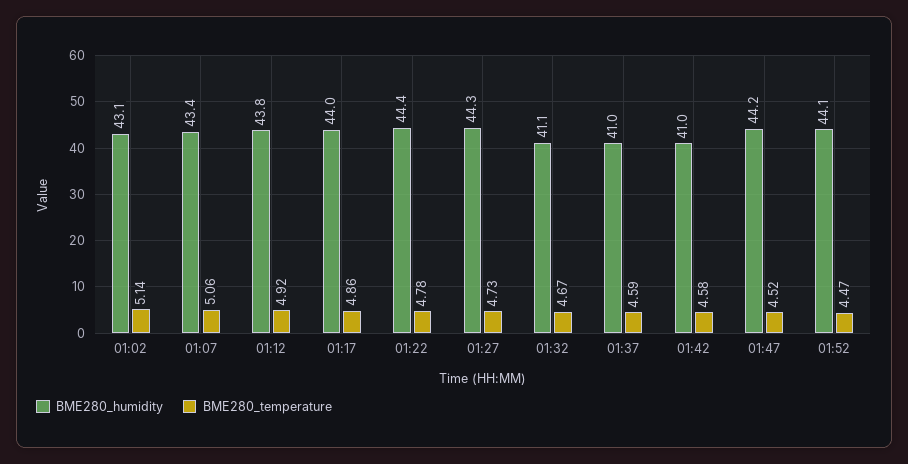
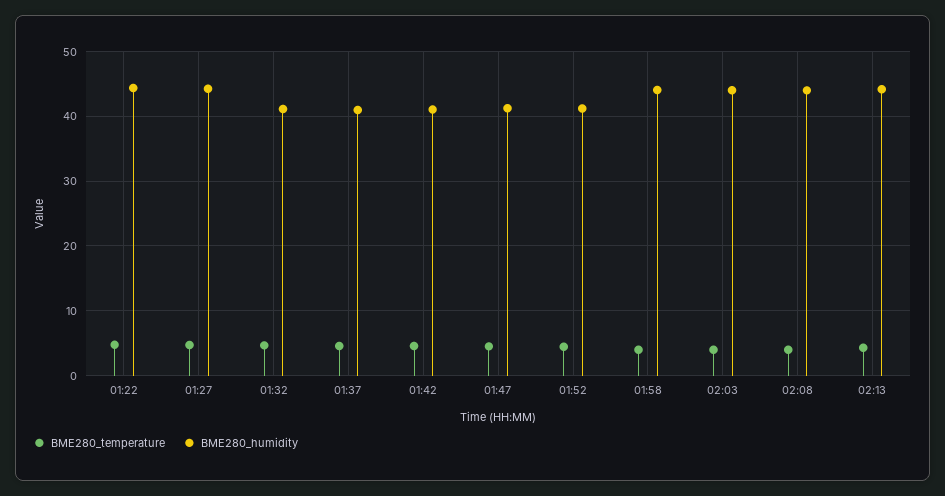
BME280_humidity, 01:02: 43.1 -> none
BME280_temperature, 01:02: 5.14 -> none
BME280_humidity, 01:07: 43.4 -> none
BME280_temperature, 01:07: 5.06 -> none
BME280_humidity, 01:12: 43.8 -> none
BME280_temperature, 01:12: 4.92 -> none
BME280_humidity, 01:17: 44 -> none
BME280_temperature, 01:17: 4.86 -> none
BME280_humidity, 01:47: 44.2 -> 41
BME280_humidity, 01:52: 44.1 -> 41
BME280_temperature, 01:58: none -> 4
BME280_humidity, 01:58: none -> 44
BME280_temperature, 02:03: none -> 4
BME280_humidity, 02:03: none -> 44
BME280_temperature, 02:08: none -> 4
BME280_humidity, 02:08: none -> 44
BME280_temperature, 02:13: none -> 4
BME280_humidity, 02:13: none -> 44

